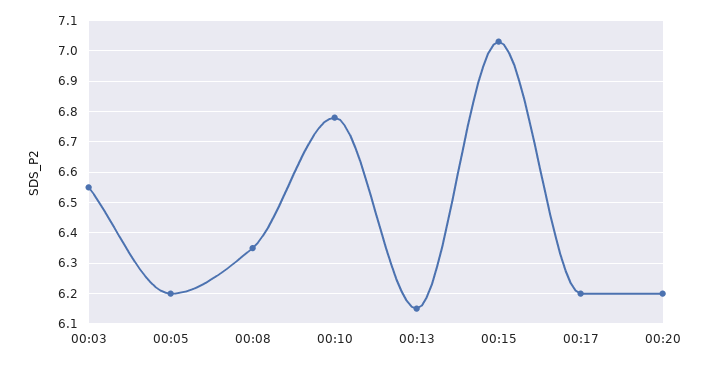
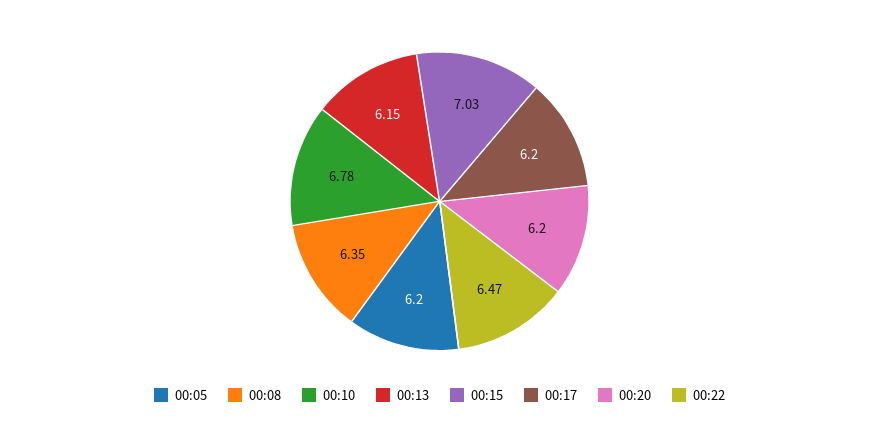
00:03: 6.55 -> none
00:22: none -> 6.47

